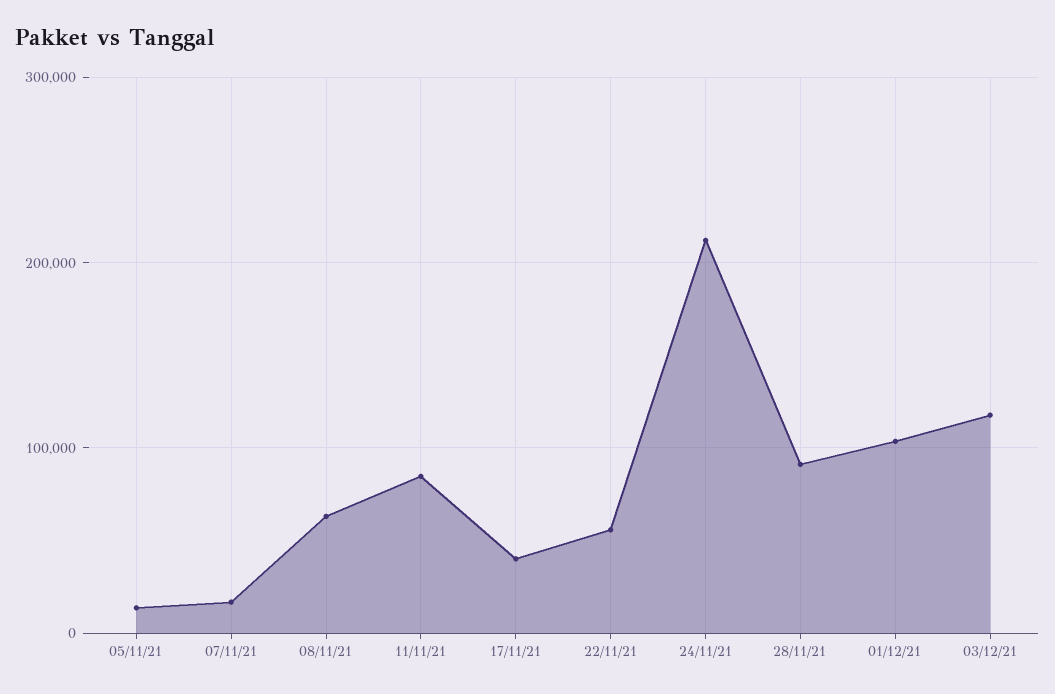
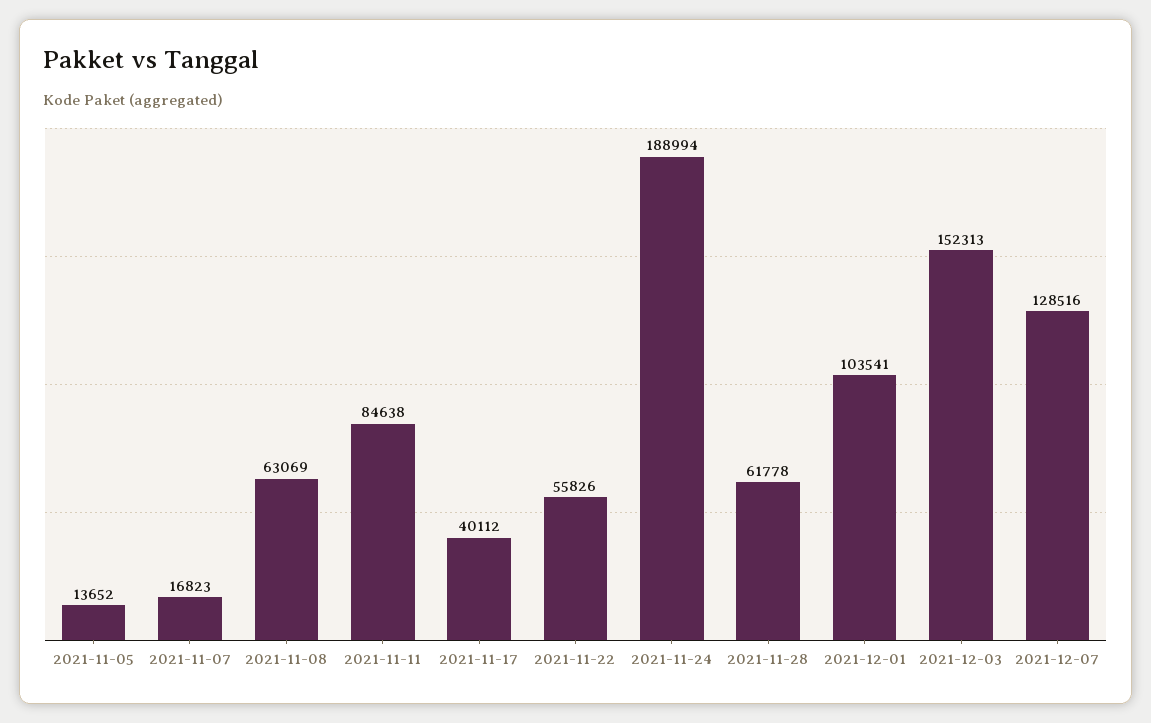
24/11/21: 210000 -> 188994
28/11/21: 90000 -> 61778
03/12/21: 120000 -> 152313
2021-12-07: none -> 128516

